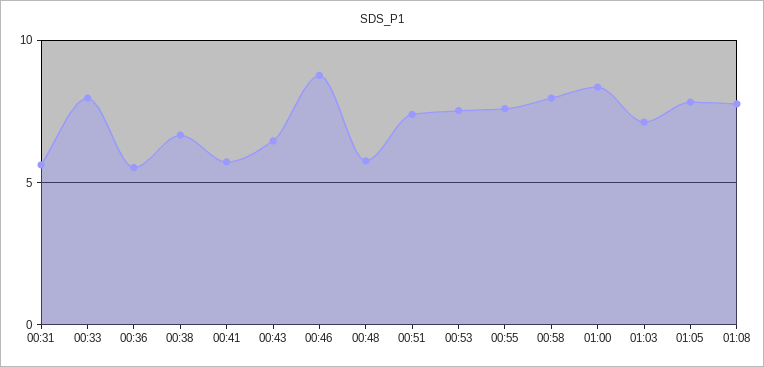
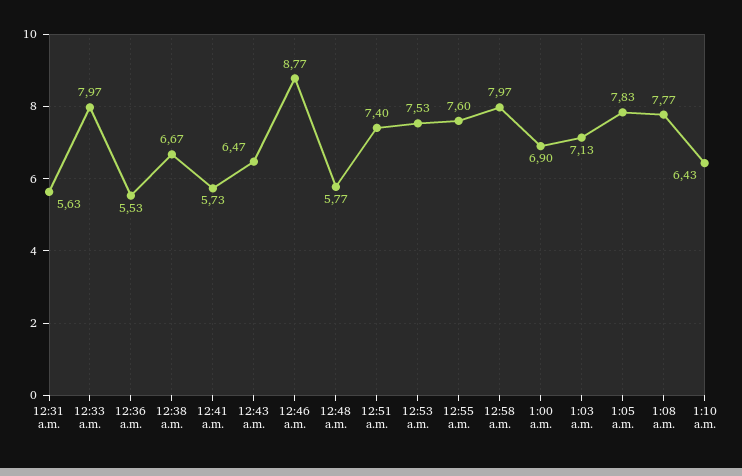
01:00: 8.5 -> 6.9
1:10 a.m.: none -> 6.43

